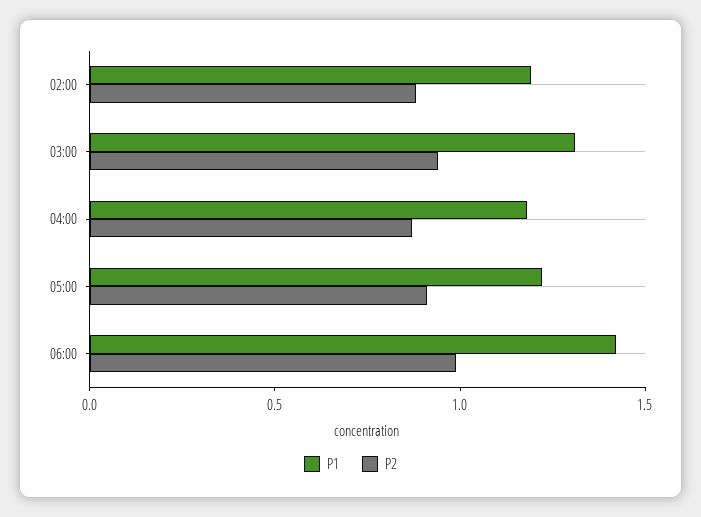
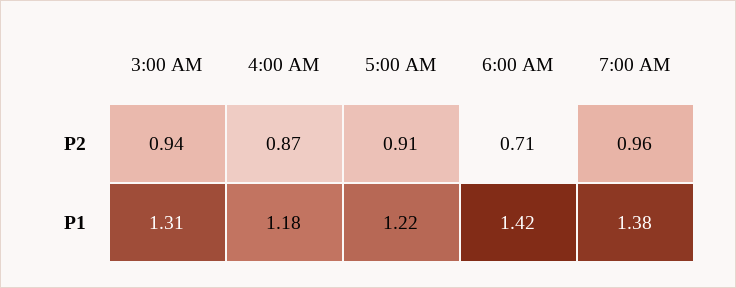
P1, 02:00: 1.2 -> none
P2, 02:00: 0.9 -> none
P2, 06:00: 1 -> 0.71
P2, 7:00 AM: none -> 0.96
P1, 7:00 AM: none -> 1.38

